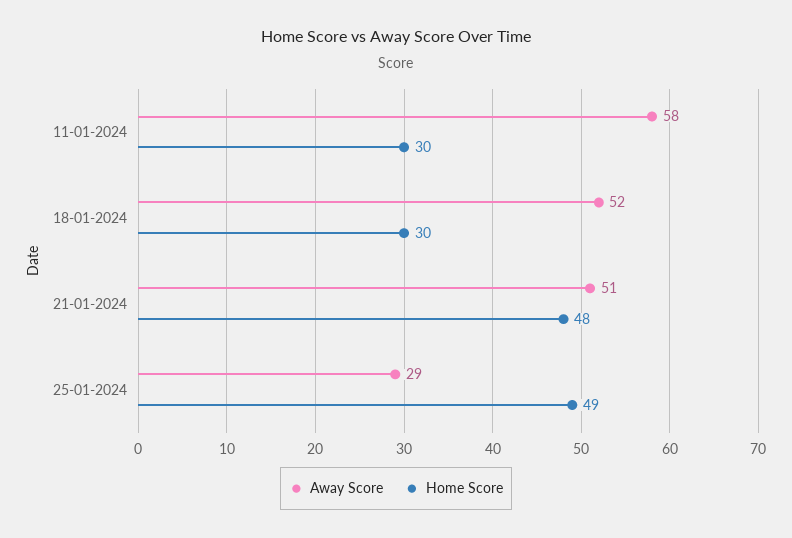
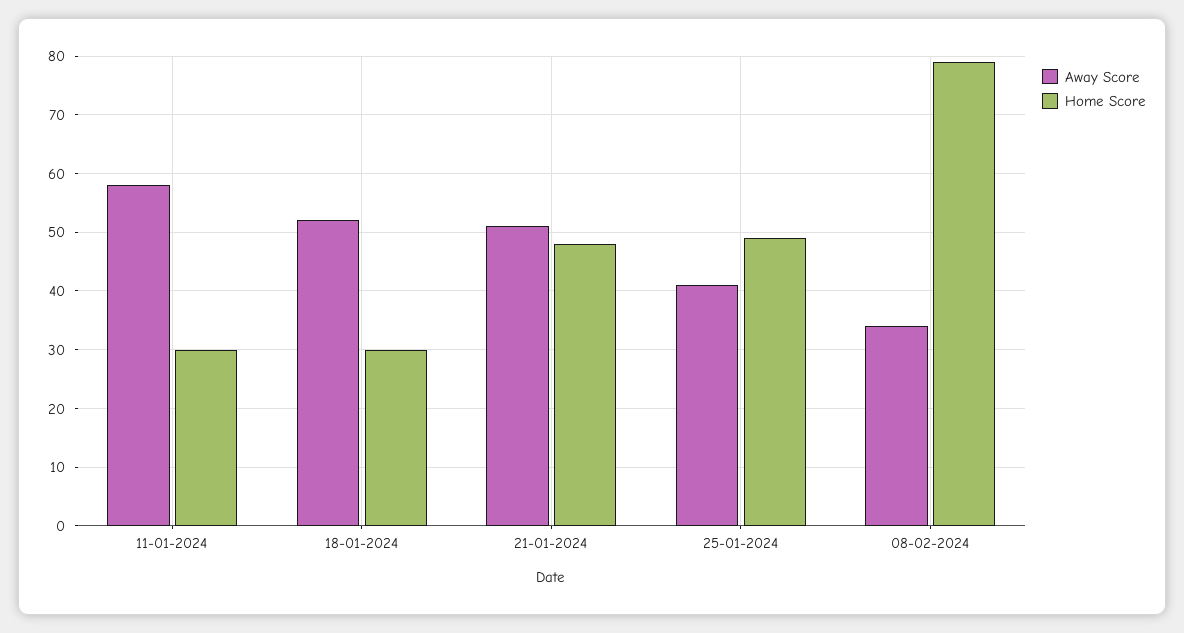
Away Score, 25-01-2024: 29 -> 40
Away Score, 08-02-2024: none -> 35
Home Score, 08-02-2024: none -> 80

